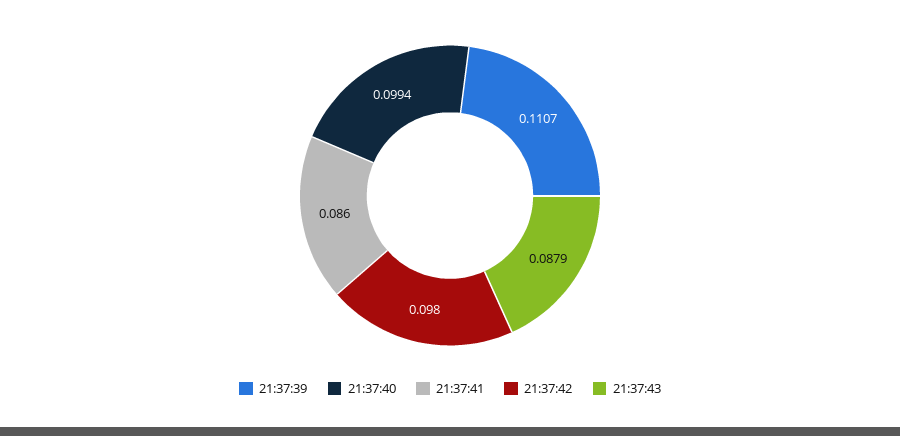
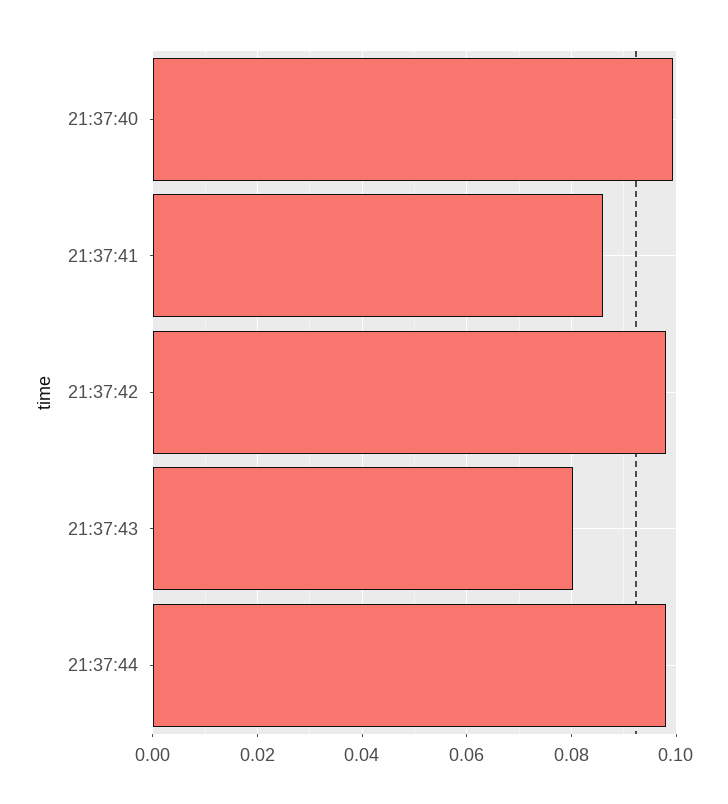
21:37:39: 0.1107 -> none
21:37:43: 0.0879 -> 0.08
21:37:44: none -> 0.098

